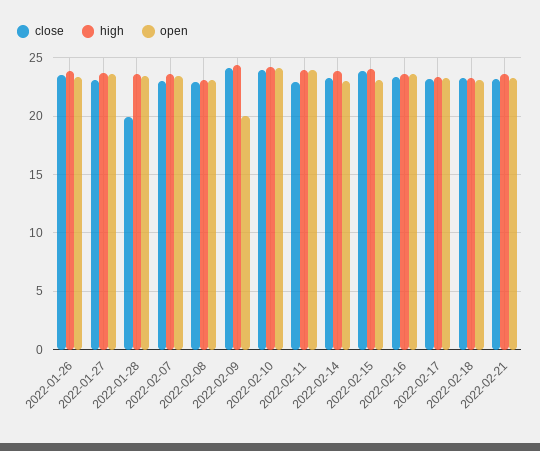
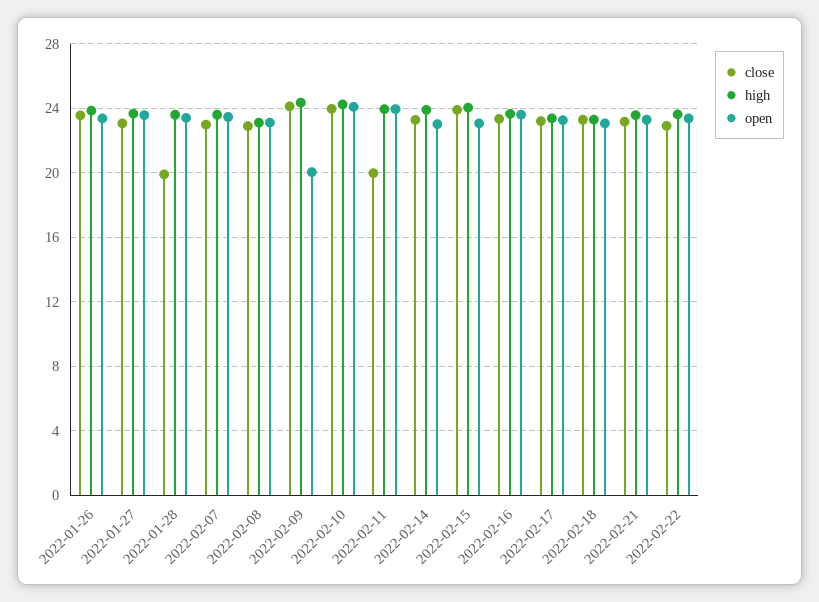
close, 2022-02-11: 23 -> 20
close, 2022-02-22: none -> 23
high, 2022-02-22: none -> 23.5
open, 2022-02-22: none -> 23.5

